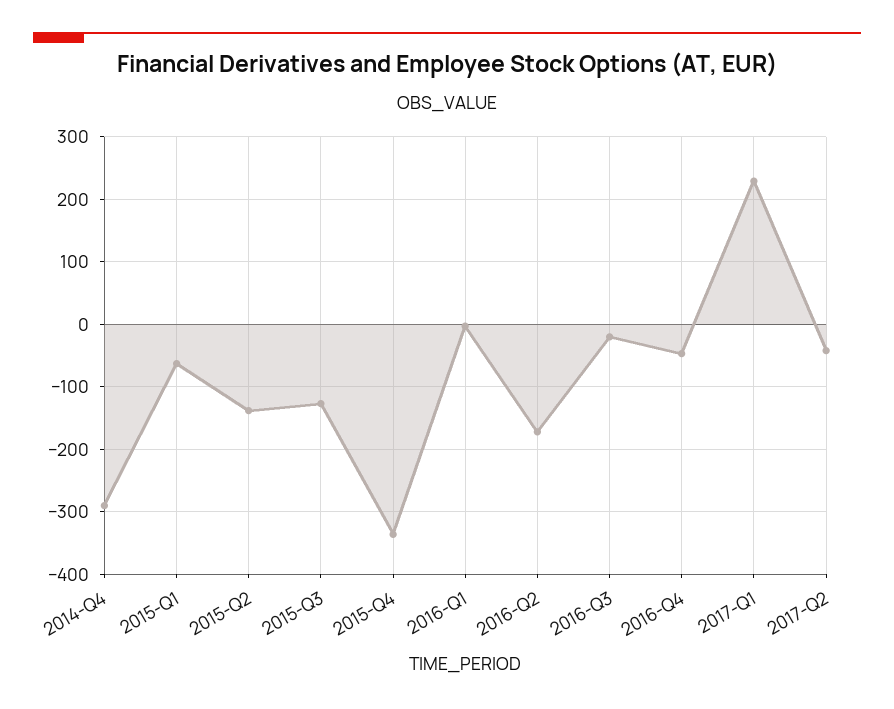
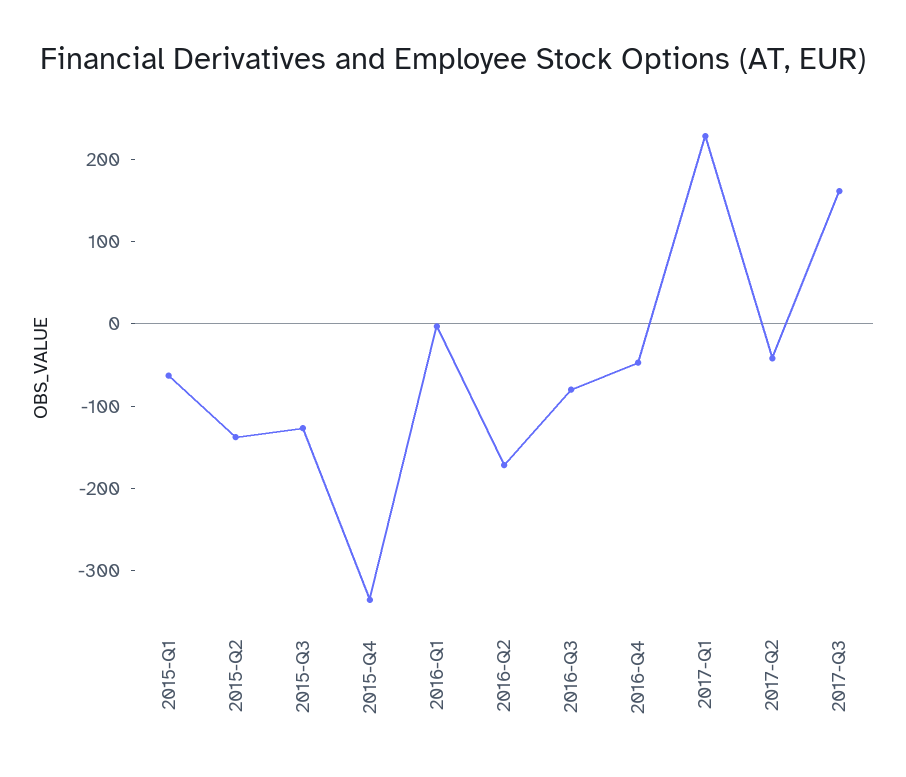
2014-Q4: -290 -> none
2016-Q3: -20 -> -80
2017-Q3: none -> 160

